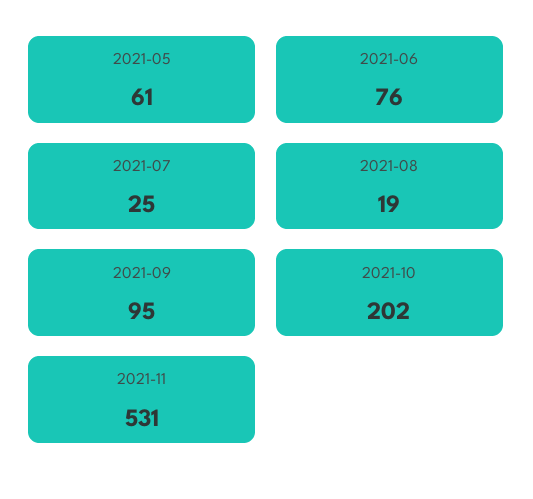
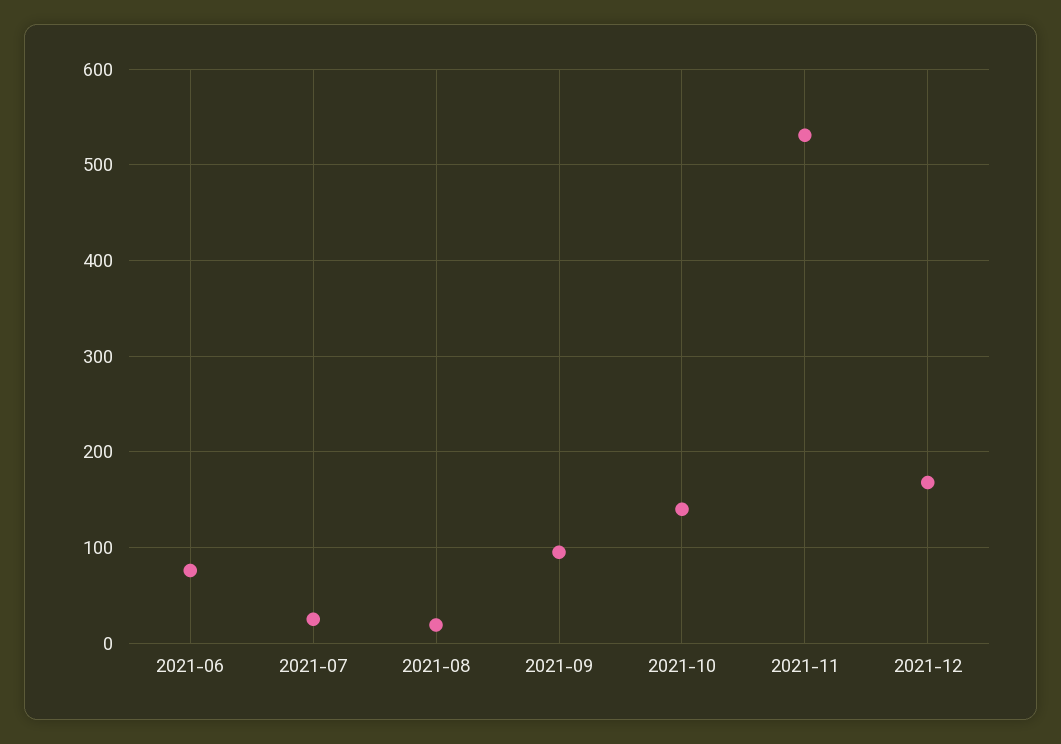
2021-05: 61 -> none
2021-10: 202 -> 140
2021-12: none -> 170

